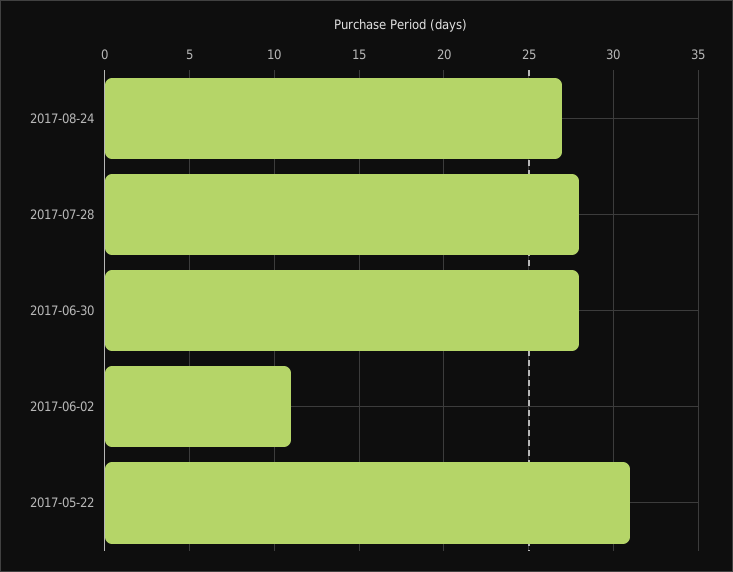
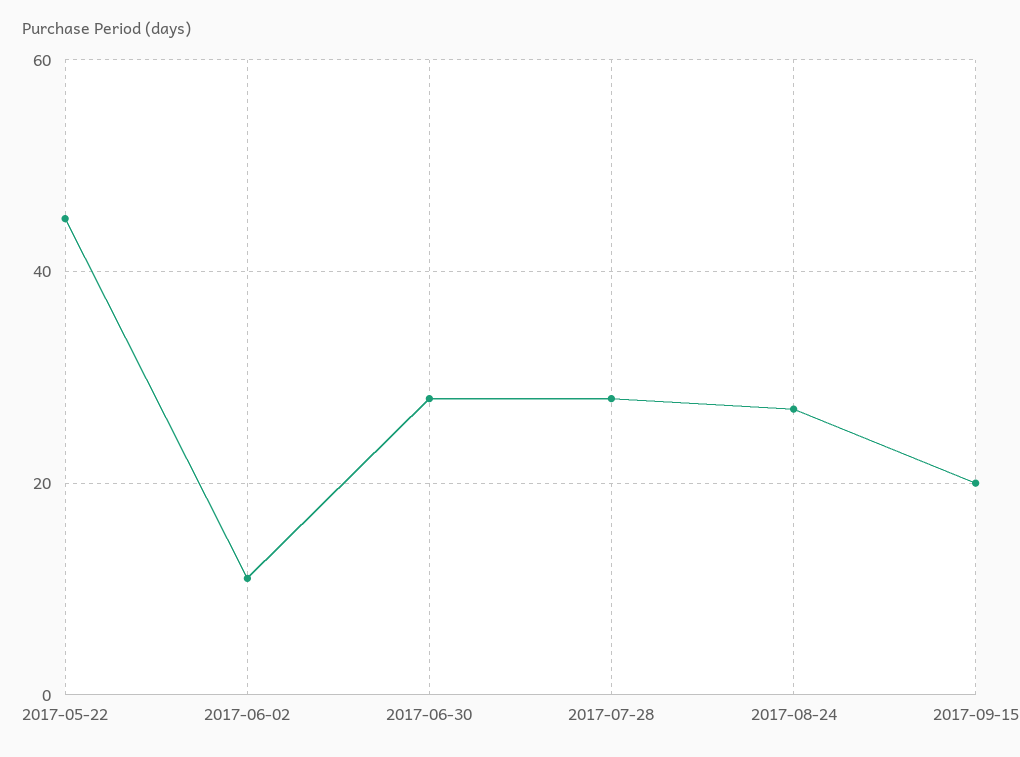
2017-05-22: 31 -> 45
2017-09-15: none -> 20

